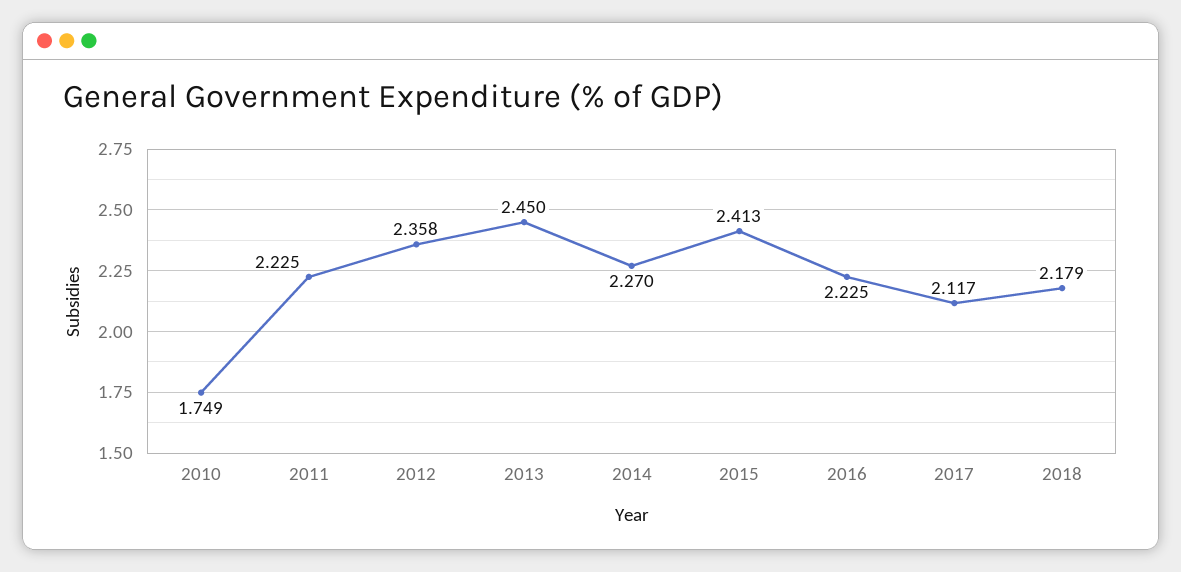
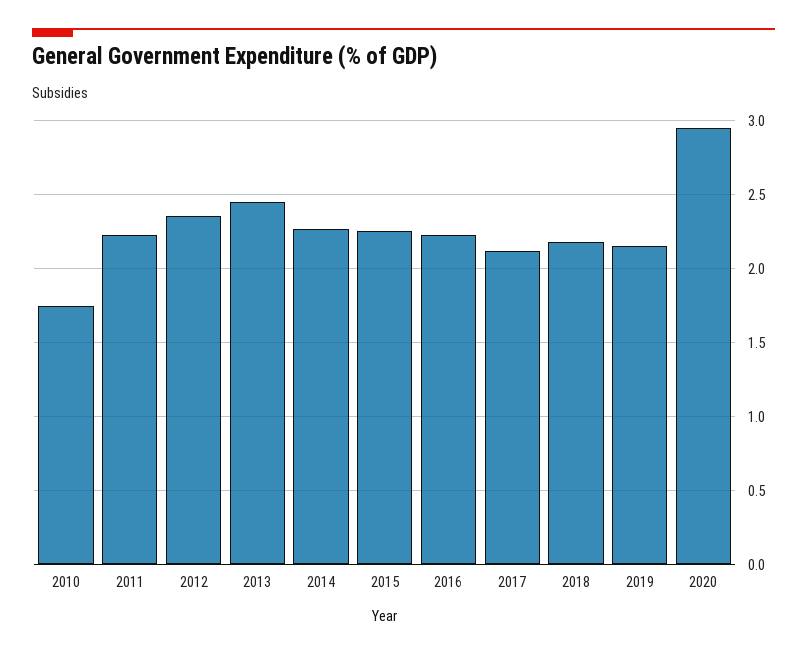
2015: 2.413 -> 2.25
2019: none -> 2.15
2020: none -> 2.95

